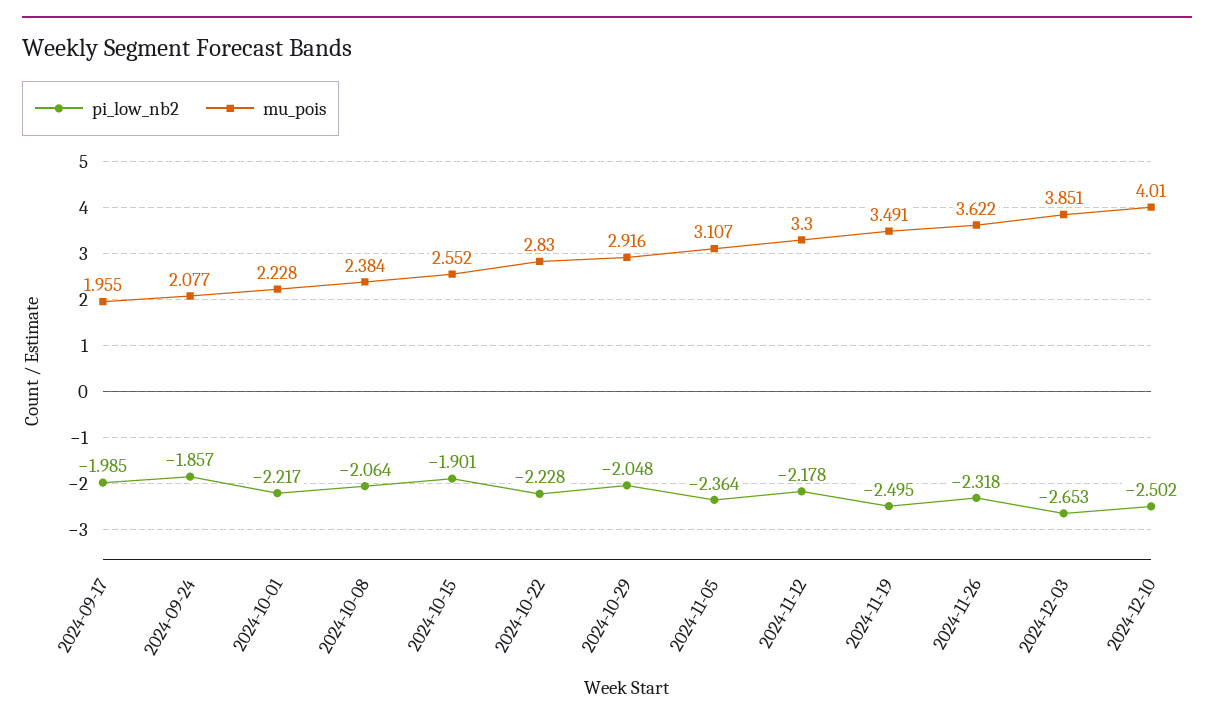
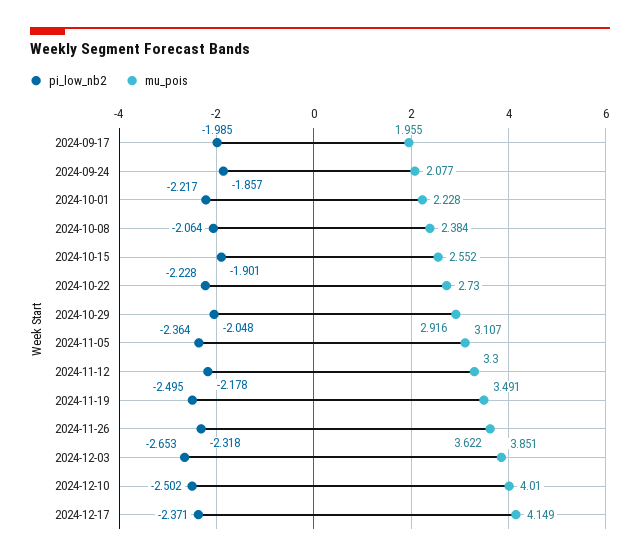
mu_pois, 2024-10-22: 2.83 -> 2.73
pi_low_nb2, 2024-12-17: none -> -2.371
mu_pois, 2024-12-17: none -> 4.149

